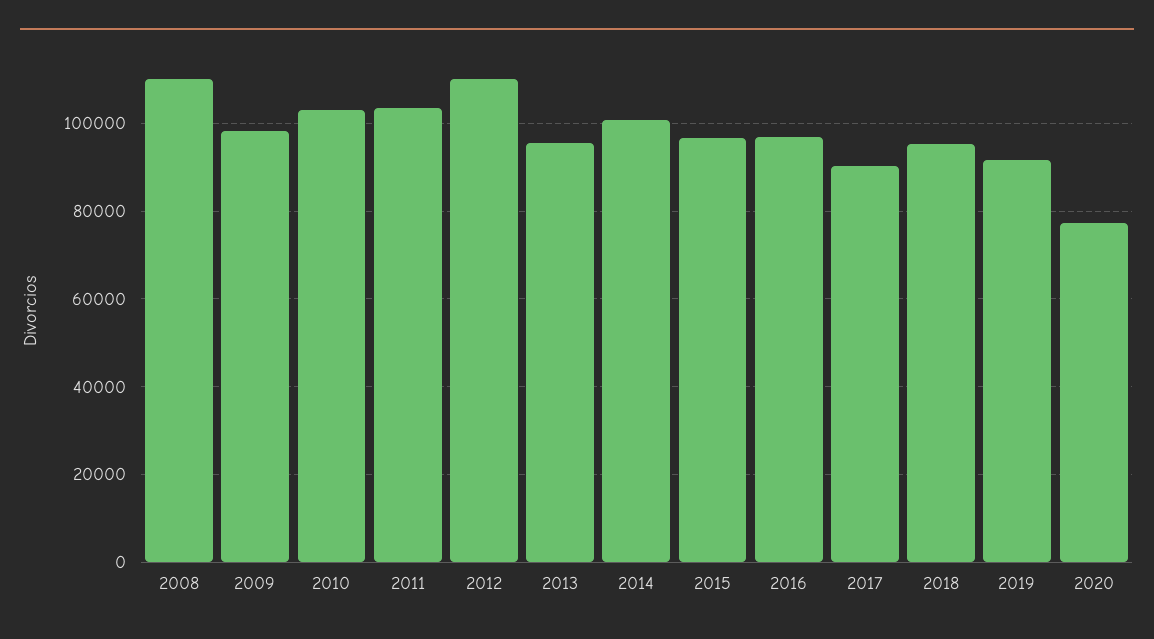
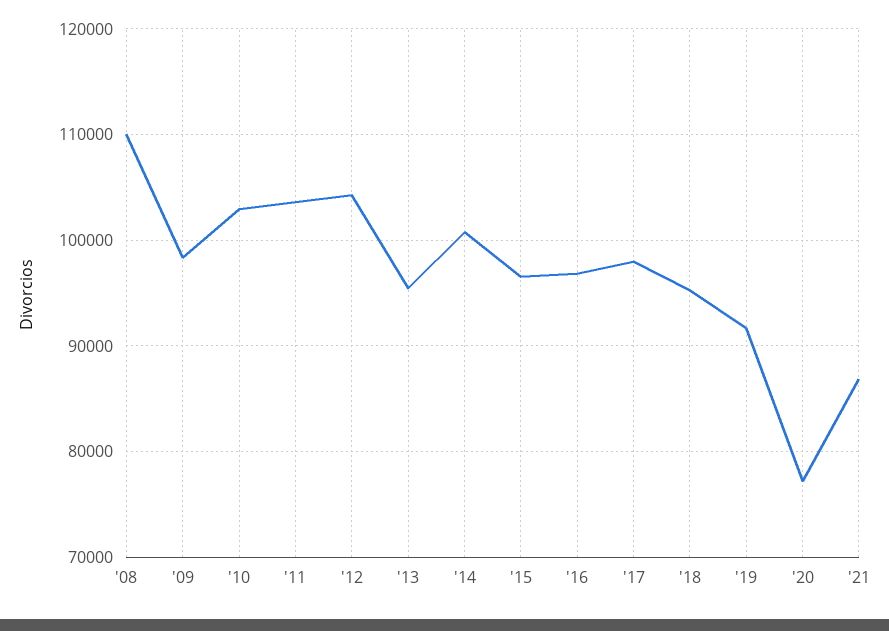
2012: 110000 -> 104000
2017: 90000 -> 98000
'21: none -> 87000

